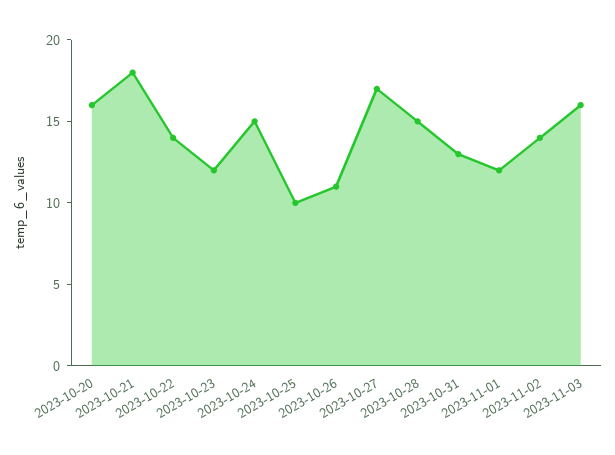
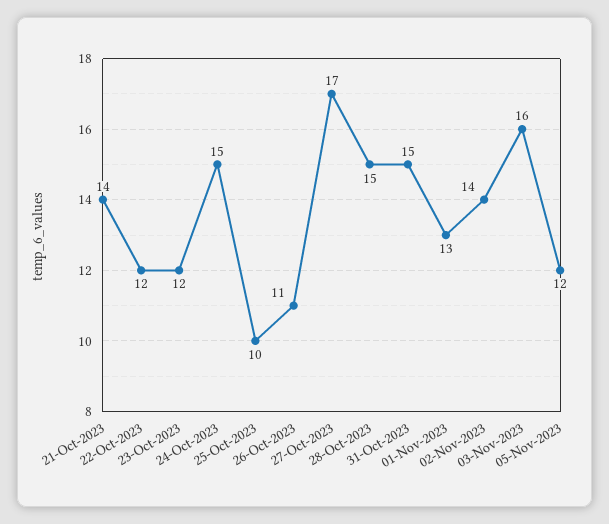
2023-10-20: 16 -> none
2023-10-21: 18 -> 14
2023-10-22: 14 -> 12
2023-10-31: 13 -> 15
2023-11-01: 12 -> 13
05-Nov-2023: none -> 12

